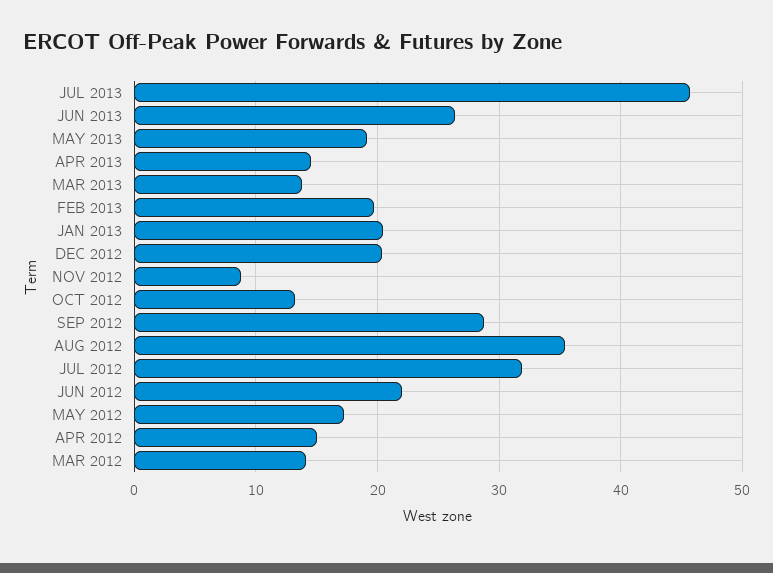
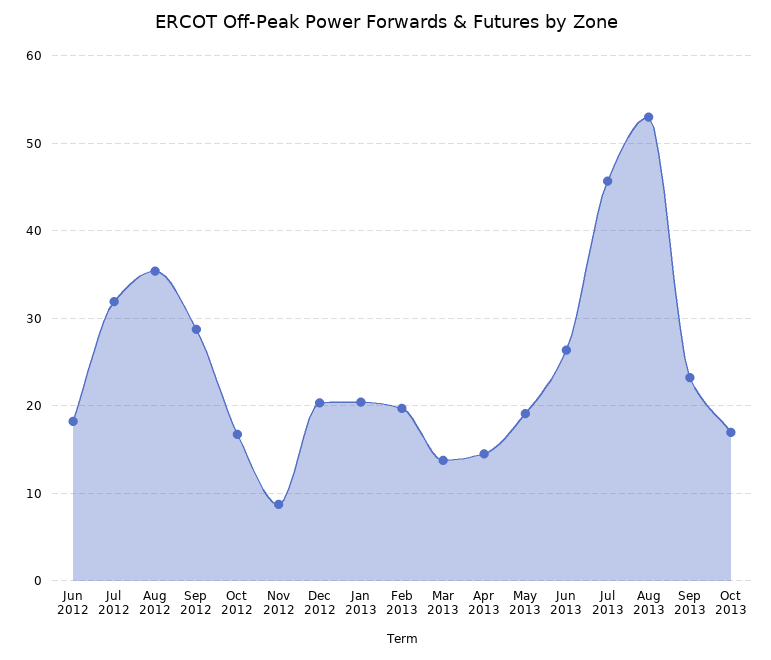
OCT 2012: 13 -> 17
JUN 2012: 22 -> 18
MAY 2012: 17 -> none
APR 2012: 15 -> none
MAR 2012: 14 -> none
Aug 2013: none -> 53
Sep 2013: none -> 23
Oct 2013: none -> 17

